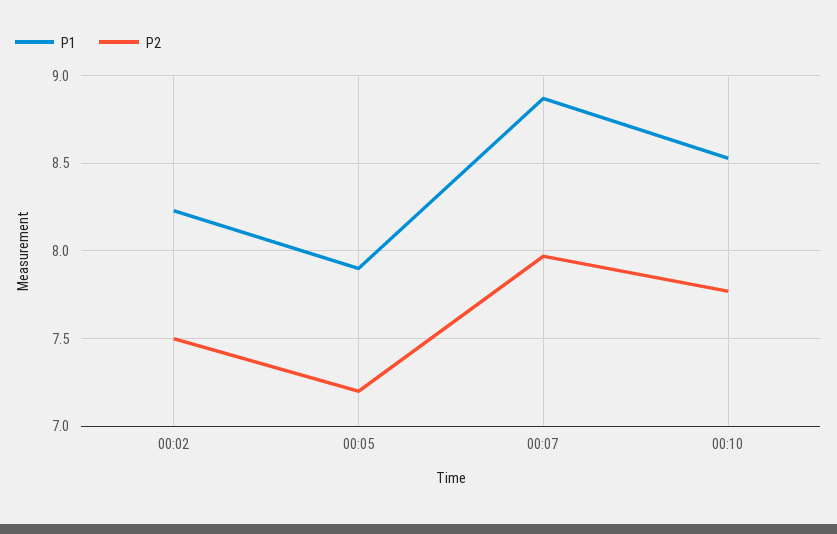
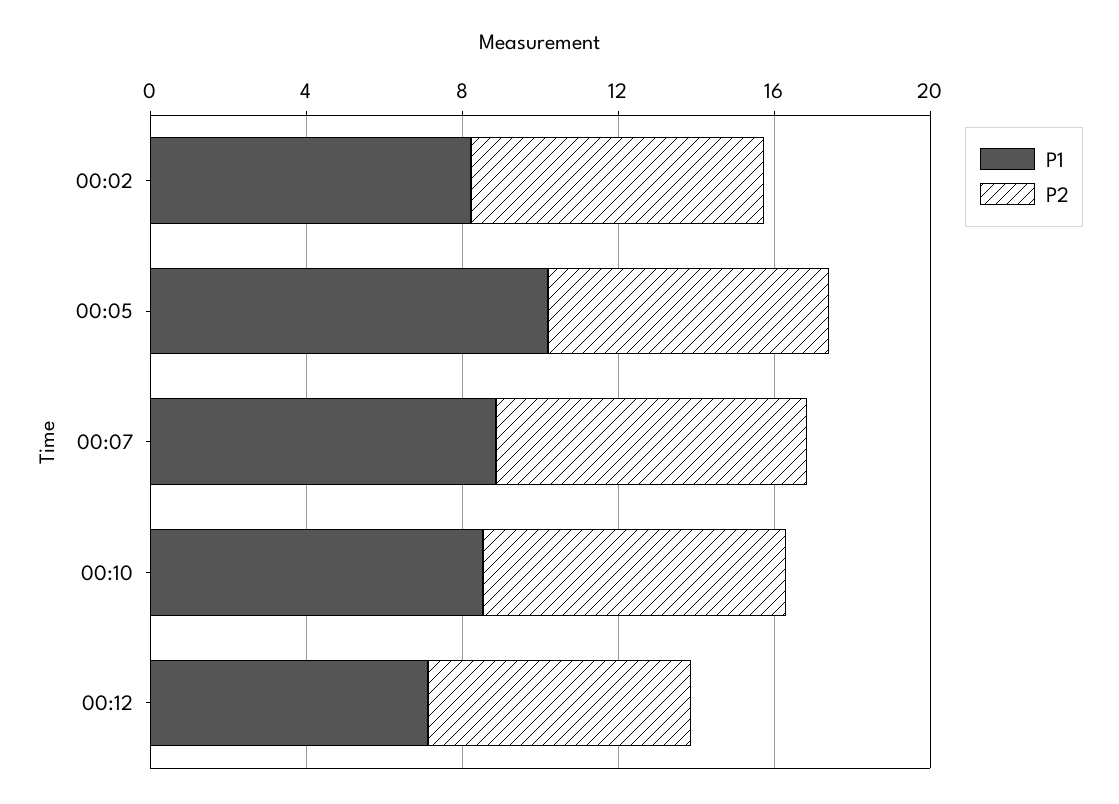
P1, 00:05: 7.9 -> 10
P1, 00:12: none -> 7
P2, 00:12: none -> 7

